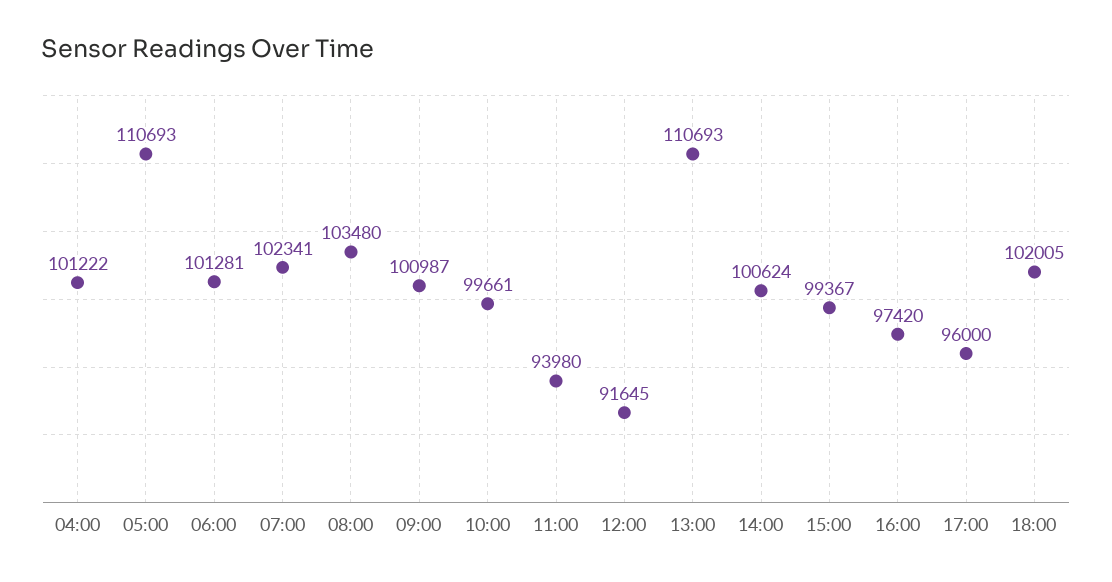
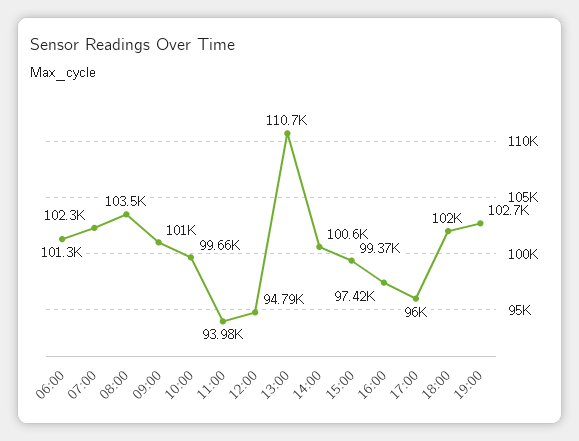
04:00: 101222 -> none
05:00: 110693 -> none
12:00: 91645 -> 94790
19:00: none -> 102700

